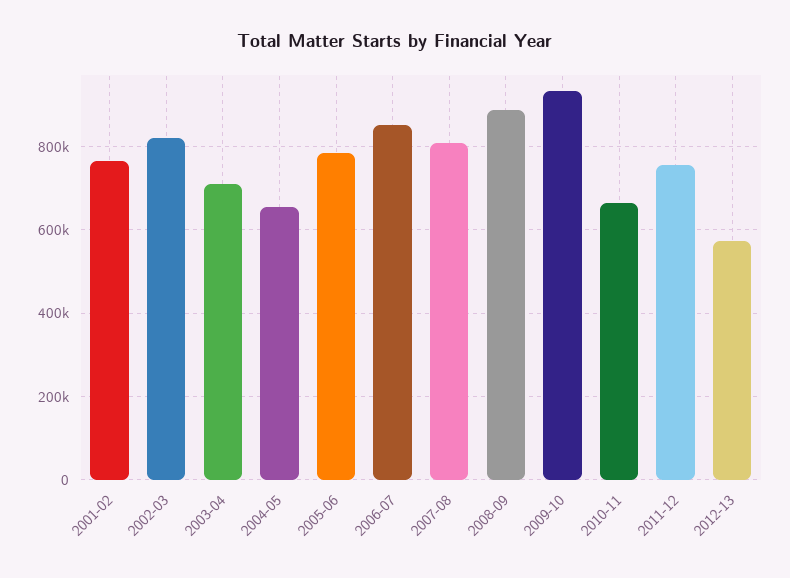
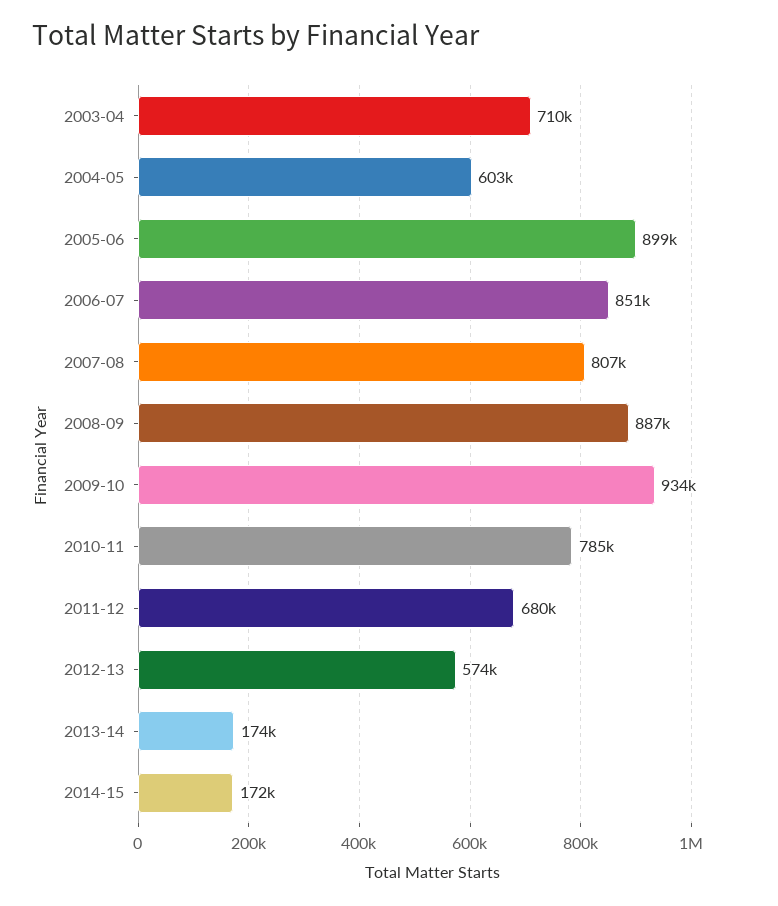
2001-02: 760000 -> none
2002-03: 820000 -> none
2004-05: 660000 -> 603000
2005-06: 780000 -> 899000
2010-11: 660000 -> 785000
2011-12: 760000 -> 680000
2013-14: none -> 174000
2014-15: none -> 172000

